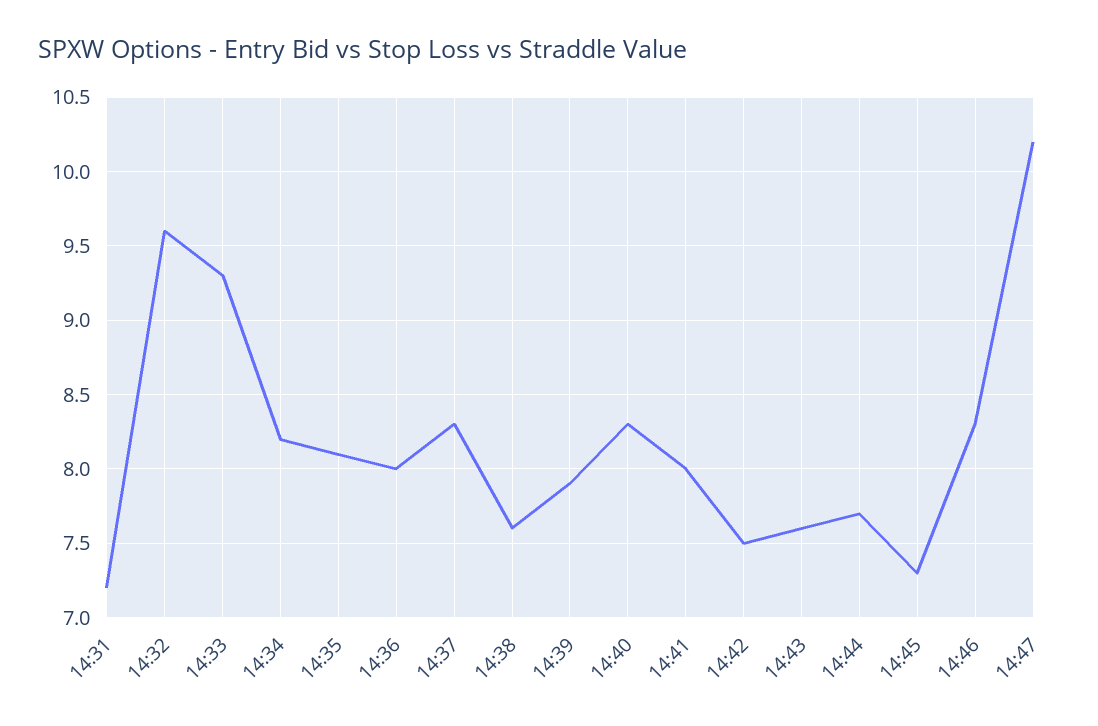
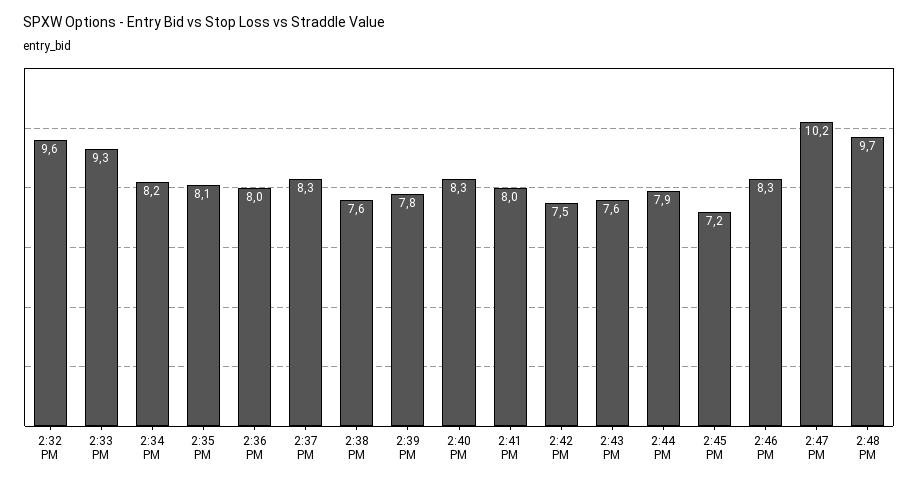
14:31: 7.2 -> none
14:39: 7.9 -> 7.8
14:44: 7.7 -> 7.9
14:45: 7.3 -> 7.2
2:48 PM: none -> 9.7

